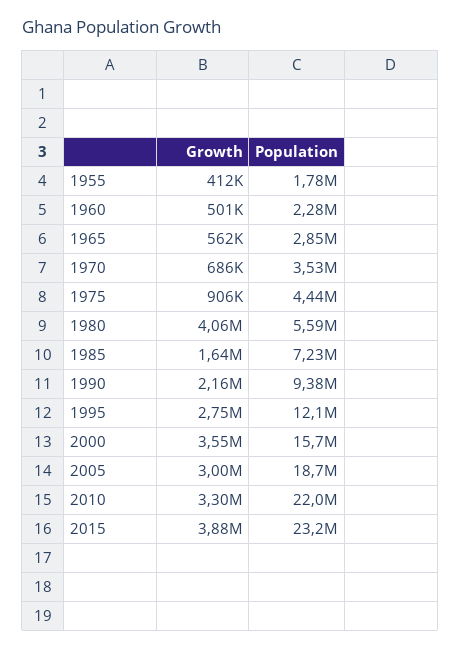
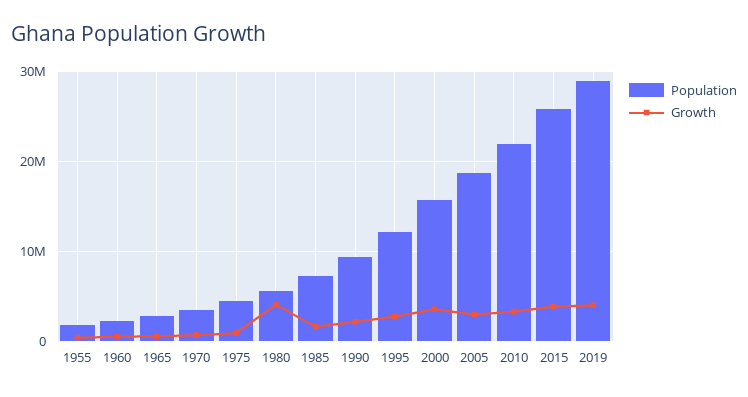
Population, 2015: 23200000 -> 26000000
Population, 2019: none -> 29000000
Growth, 2019: none -> 4000000

